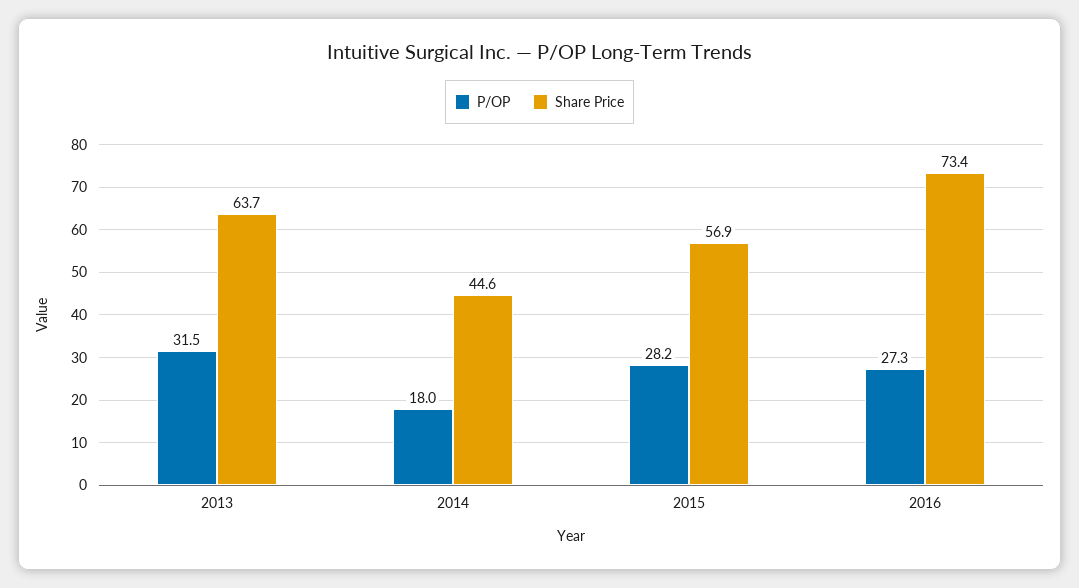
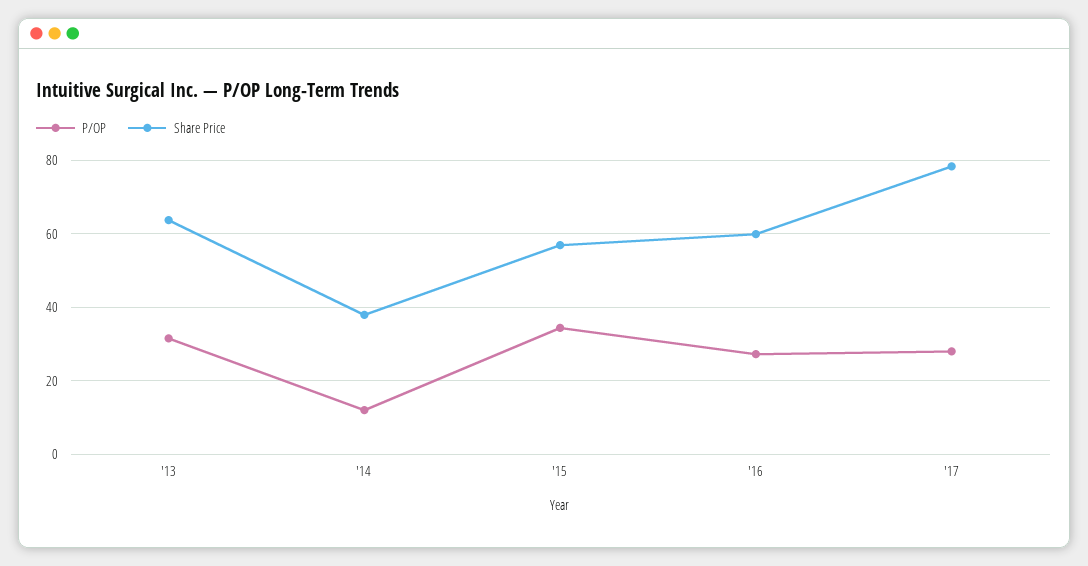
P/OP, 2014: 18 -> 12
Share Price, 2014: 44.6 -> 38
P/OP, 2015: 28.2 -> 34
Share Price, 2016: 73.4 -> 60
P/OP, '17: none -> 28
Share Price, '17: none -> 78

